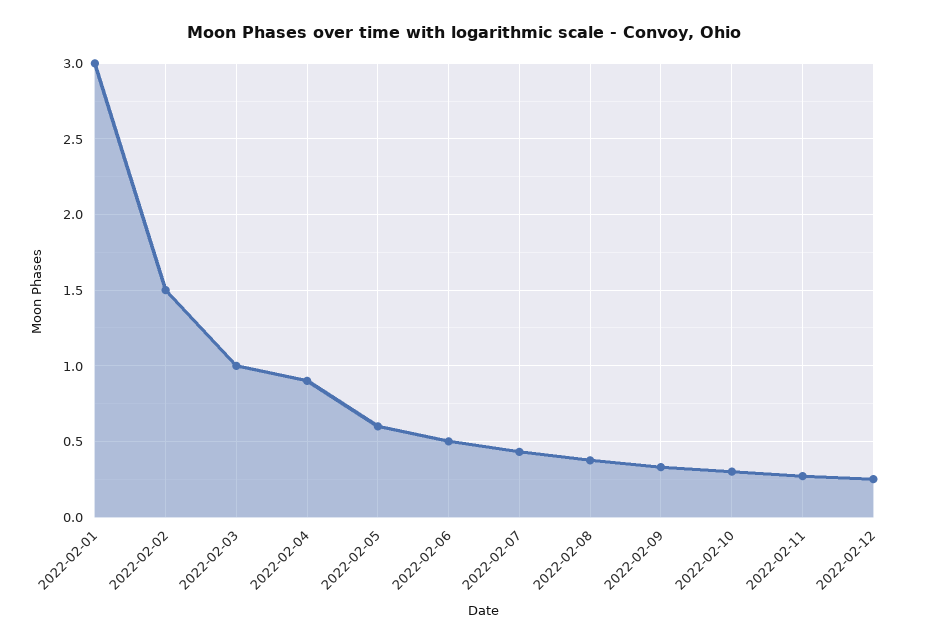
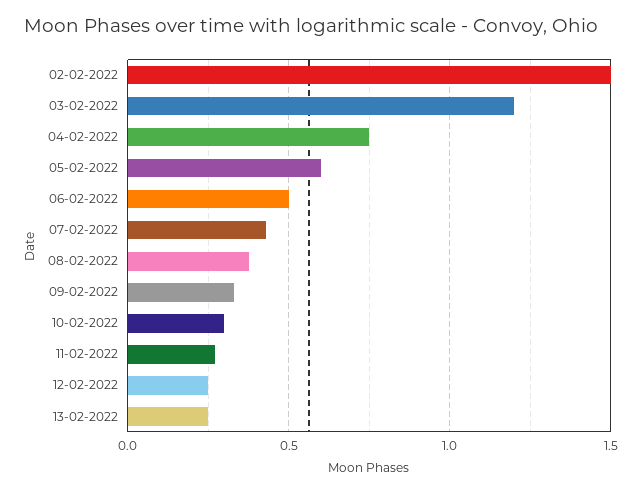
2022-02-01: 3 -> none
2022-02-03: 1 -> 1.2
2022-02-04: 0.9 -> 0.75
13-02-2022: none -> 0.25

